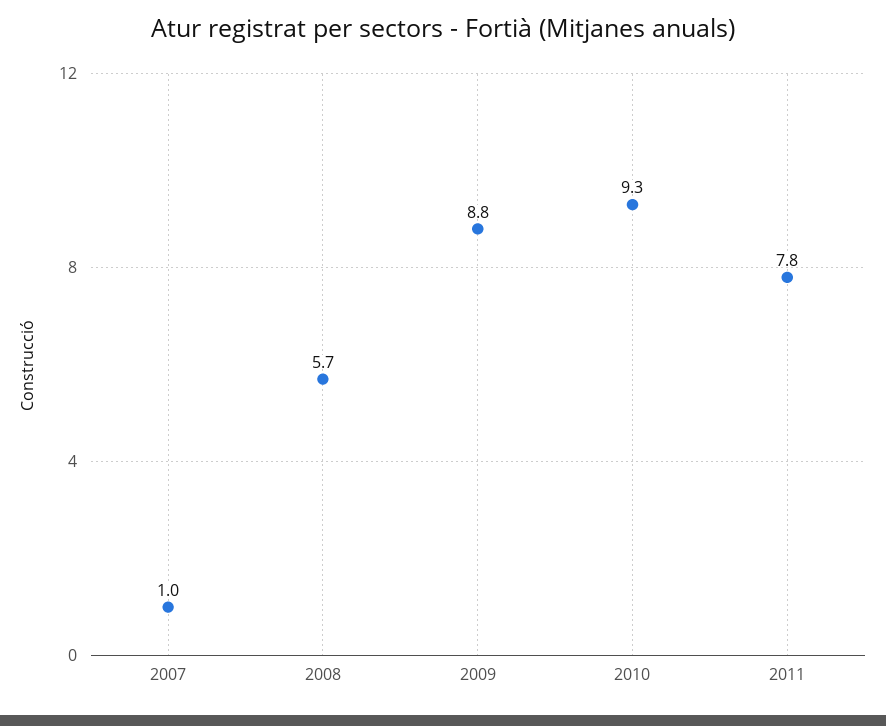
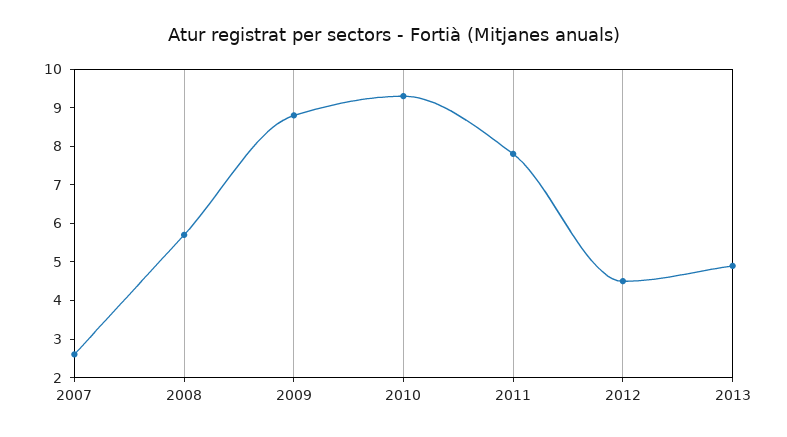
2007: 1 -> 2.5
2012: none -> 4.5
2013: none -> 5

